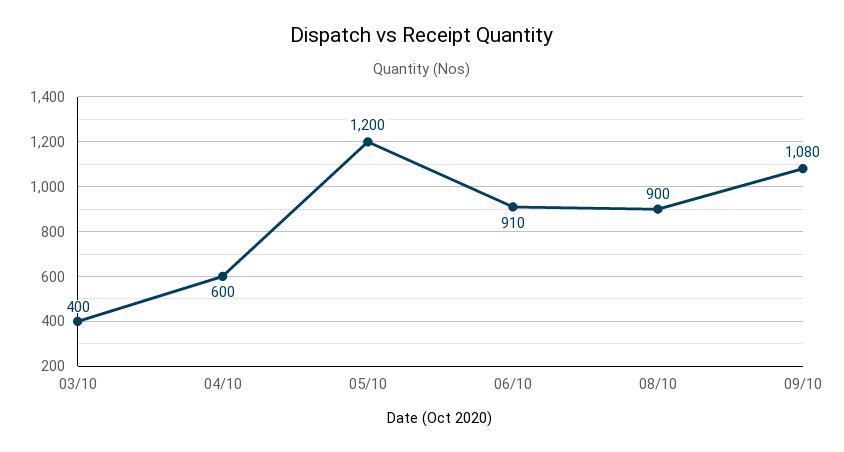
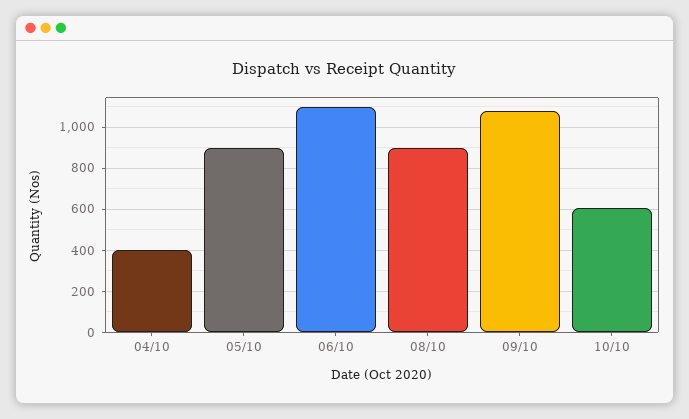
03/10: 400 -> none
04/10: 600 -> 400
05/10: 1200 -> 900
06/10: 910 -> 1100
10/10: none -> 600

